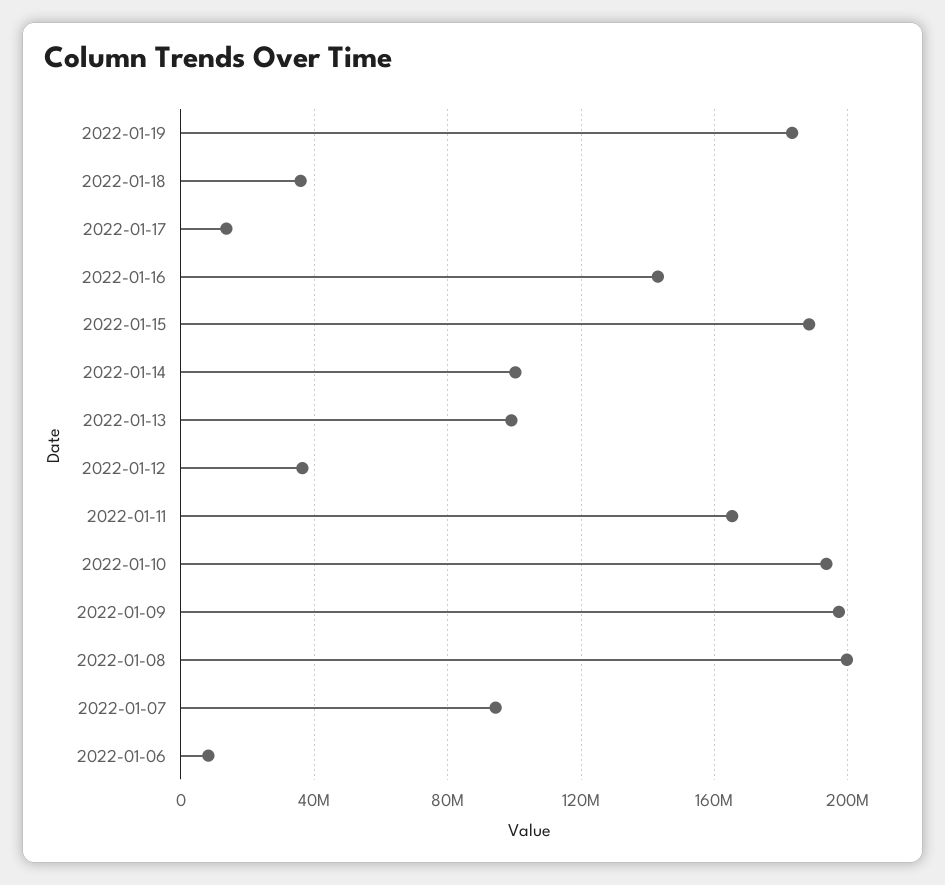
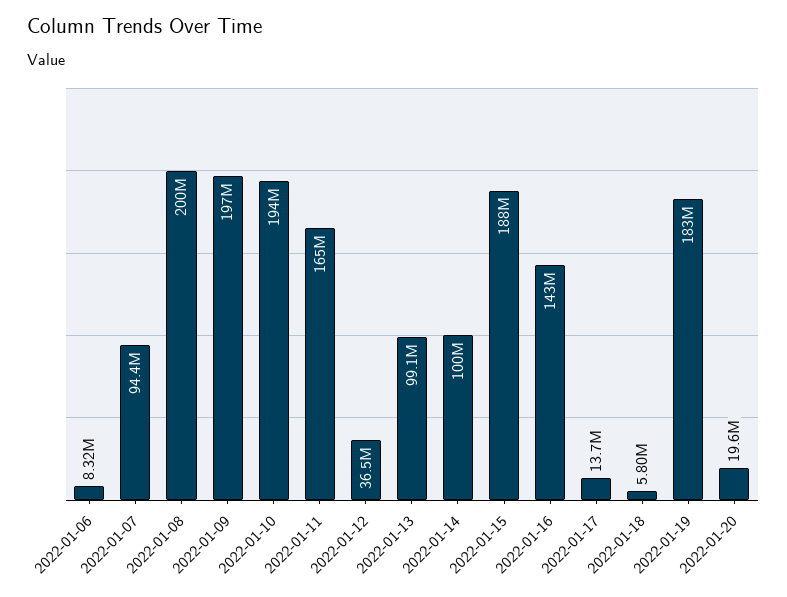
2022-01-18: 35000000 -> 5800000
2022-01-20: none -> 19600000

